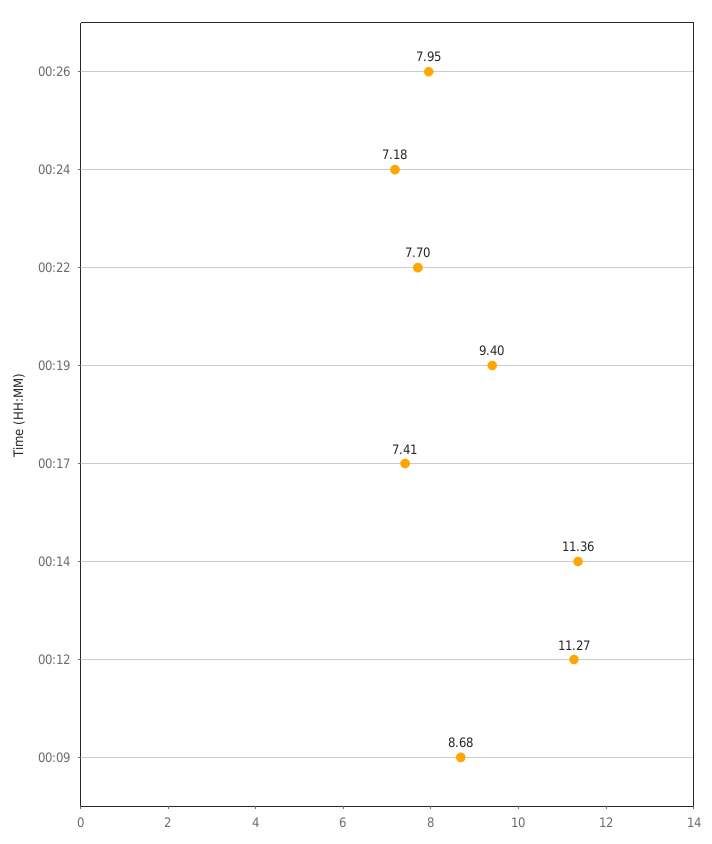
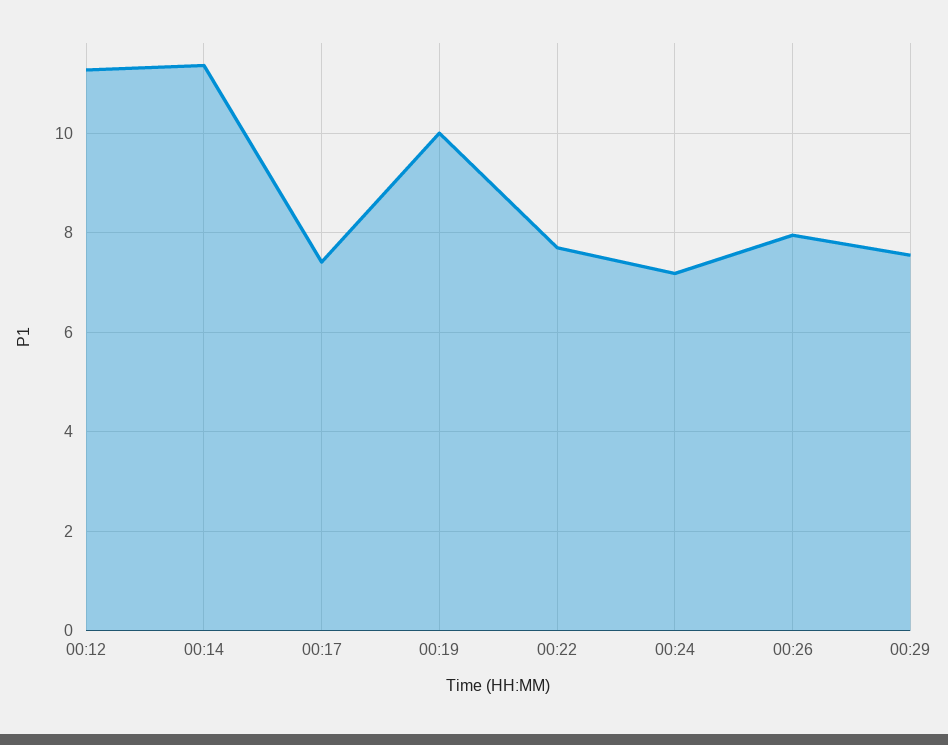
00:19: 9.4 -> 10
00:09: 8.68 -> none
00:29: none -> 7.6

